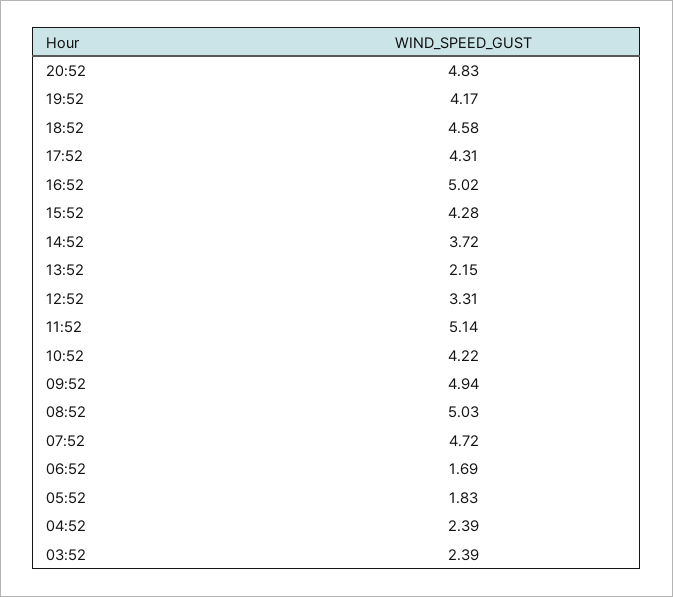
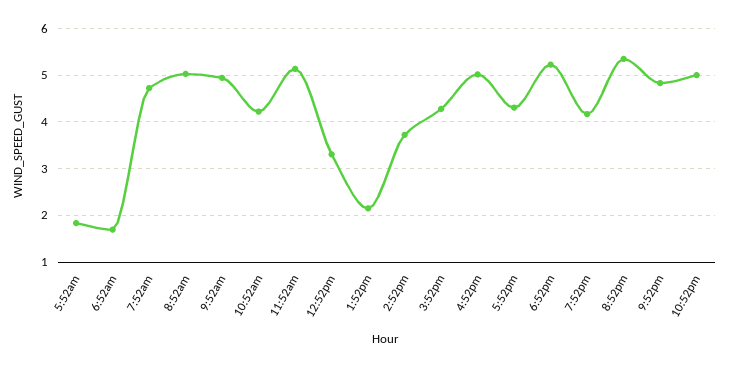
20:52: 4.83 -> 5.4
18:52: 4.58 -> 5.2
04:52: 2.39 -> none
03:52: 2.39 -> none
9:52pm: none -> 4.8
10:52pm: none -> 5

